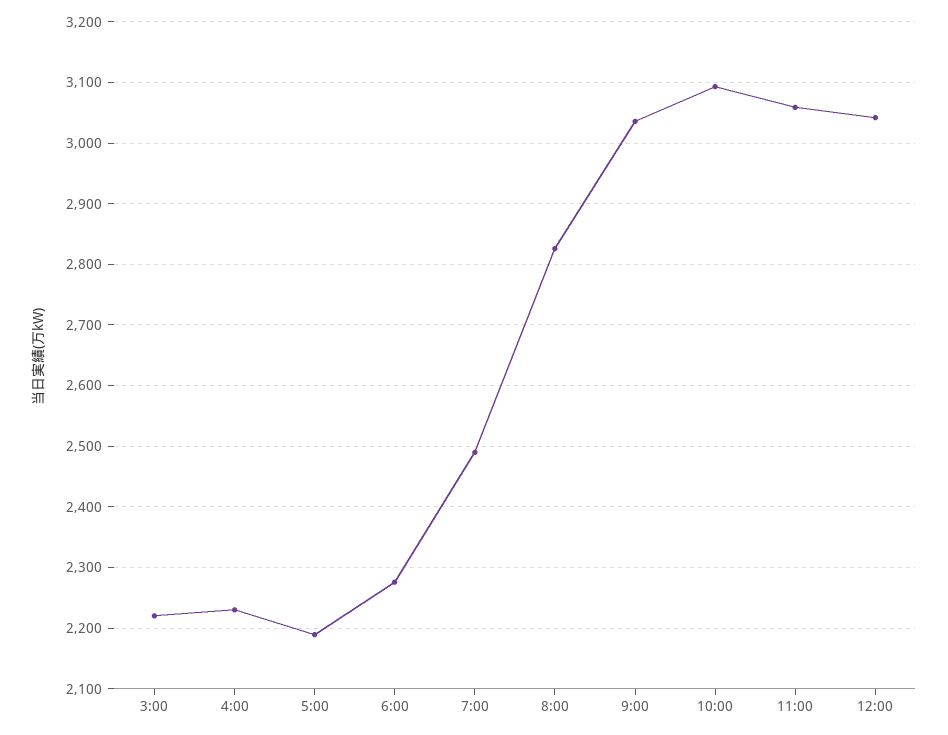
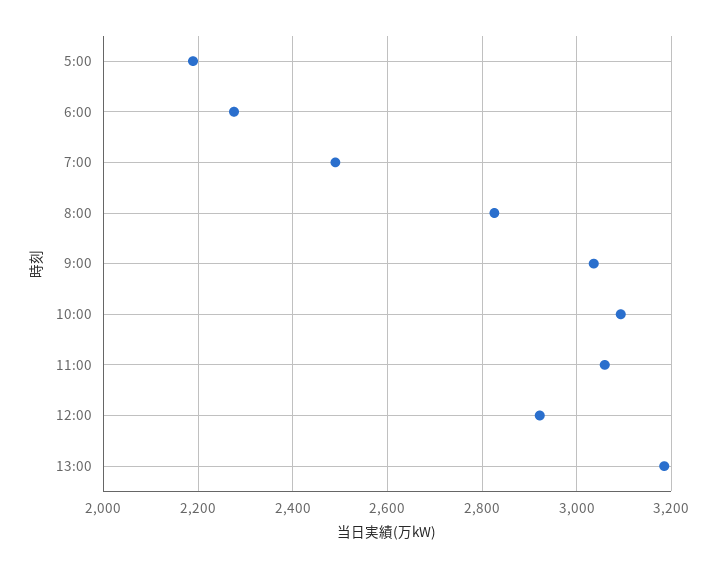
3:00: 2220 -> none
4:00: 2230 -> none
12:00: 3040 -> 2920
13:00: none -> 3180

